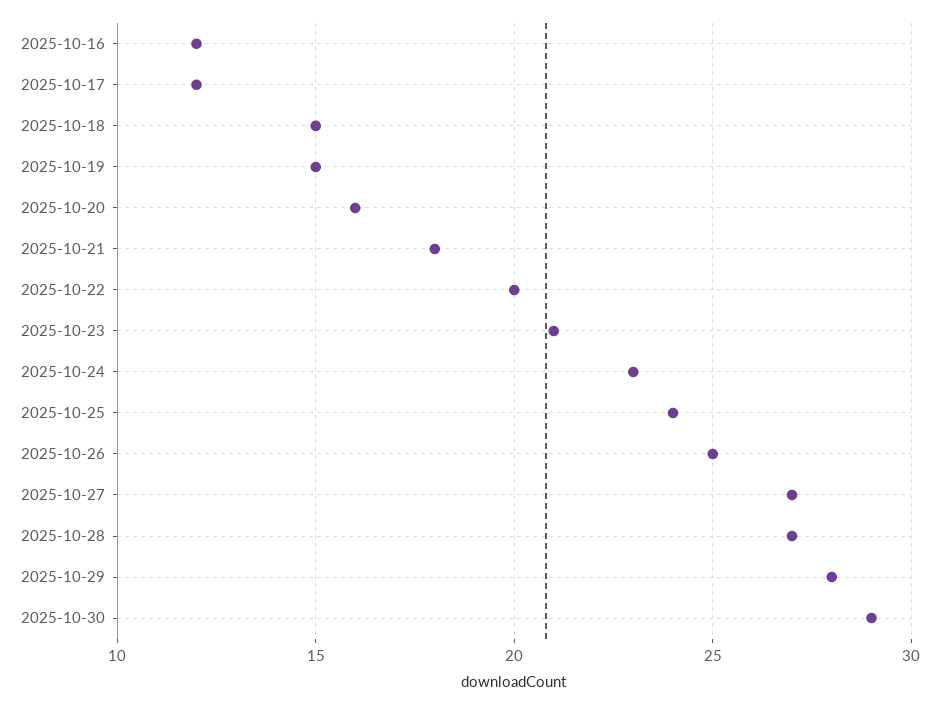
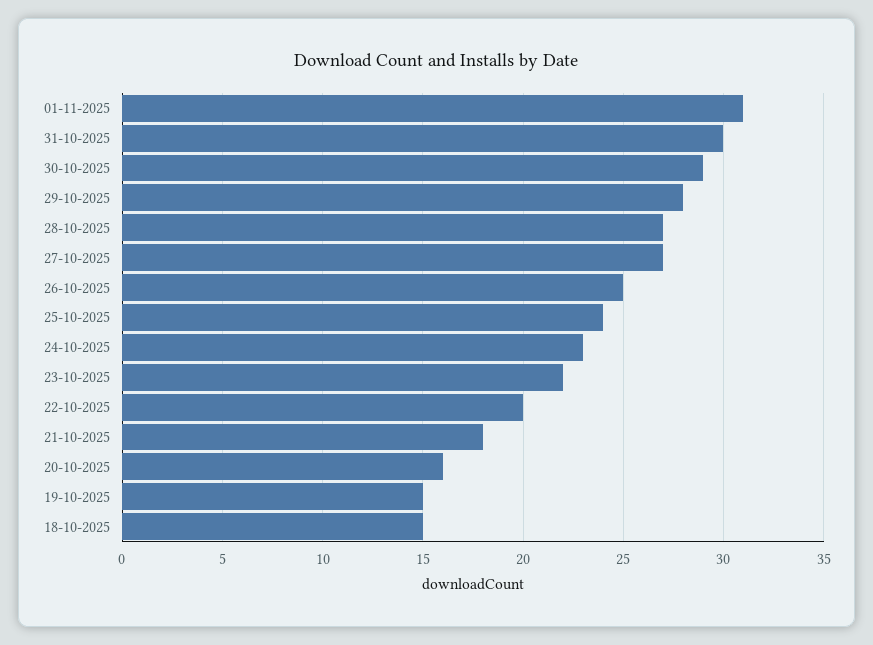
2025-10-16: 12 -> none
2025-10-17: 12 -> none
2025-10-23: 21 -> 22
01-11-2025: none -> 31
31-10-2025: none -> 30

